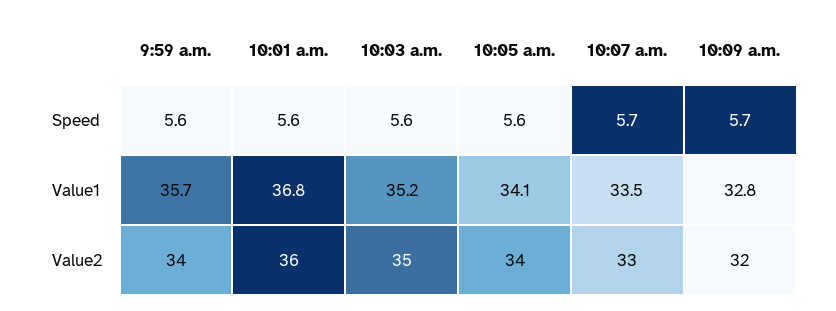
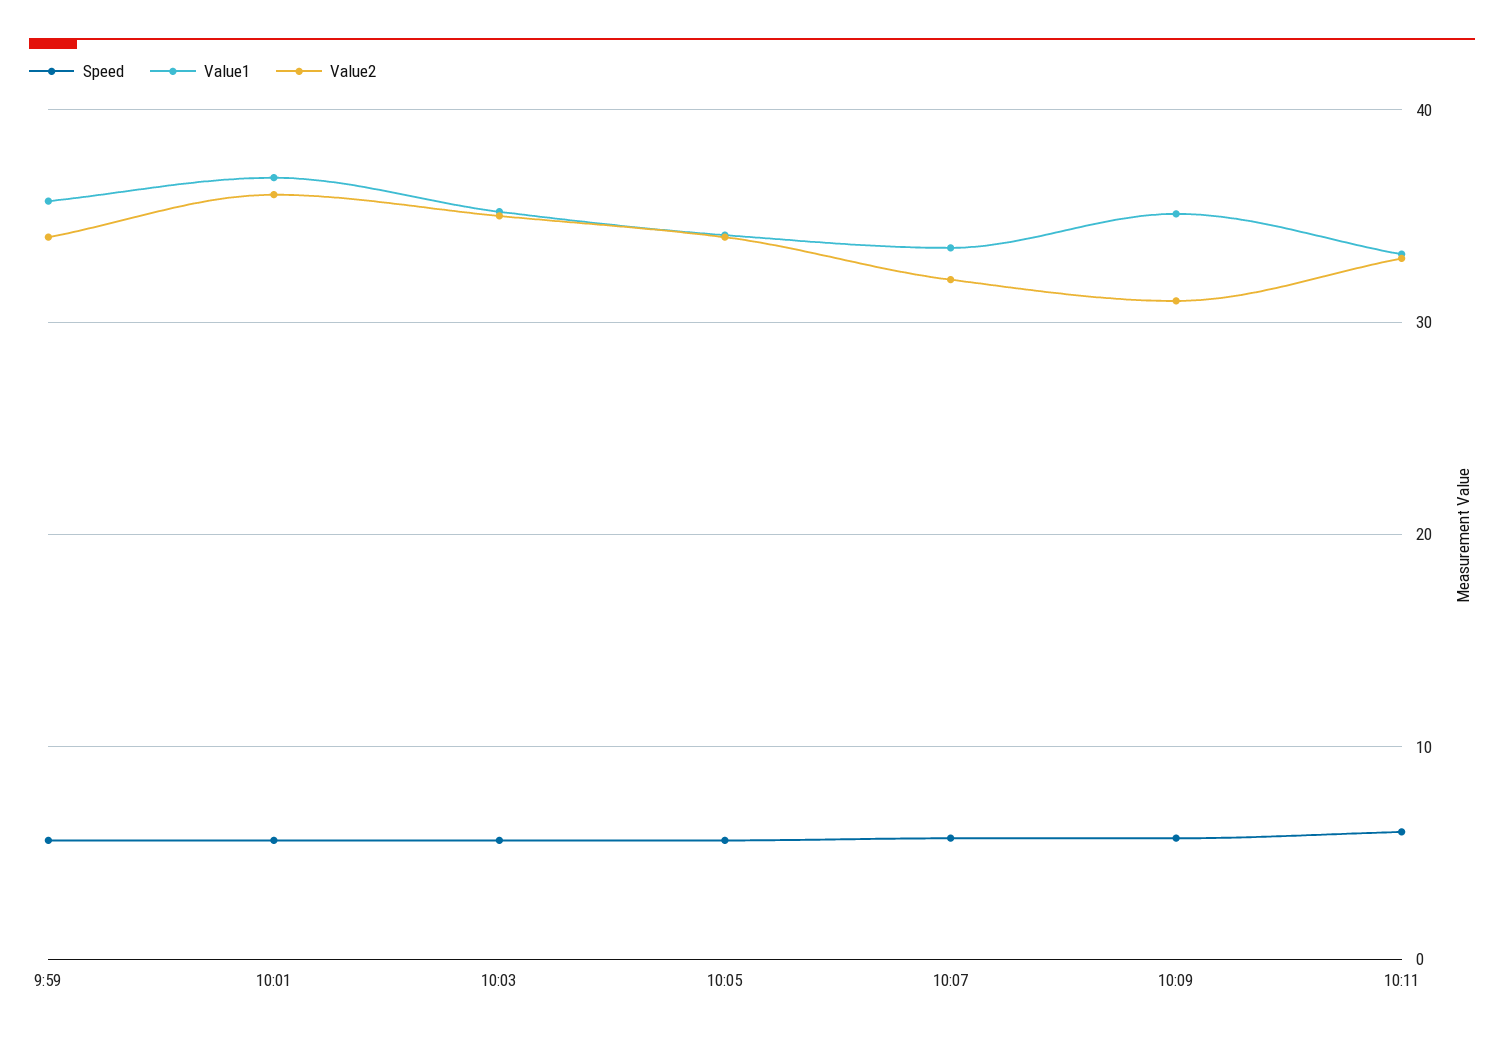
Value1, 10:09 a.m.: 32.8 -> 35
Value2, 10:07 a.m.: 33 -> 32
Value2, 10:09 a.m.: 32 -> 31
Speed, 10:11: none -> 6
Value1, 10:11: none -> 33
Value2, 10:11: none -> 33

